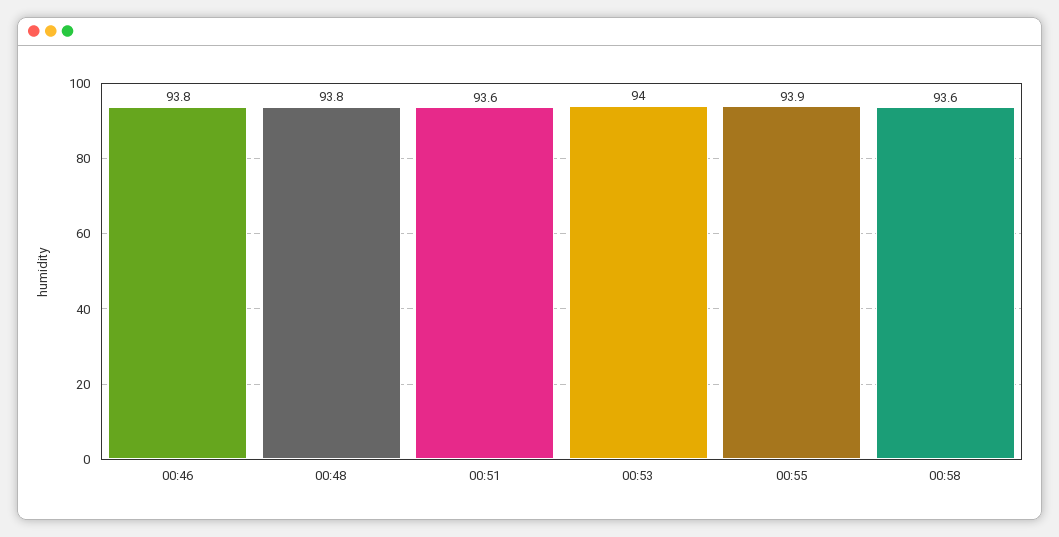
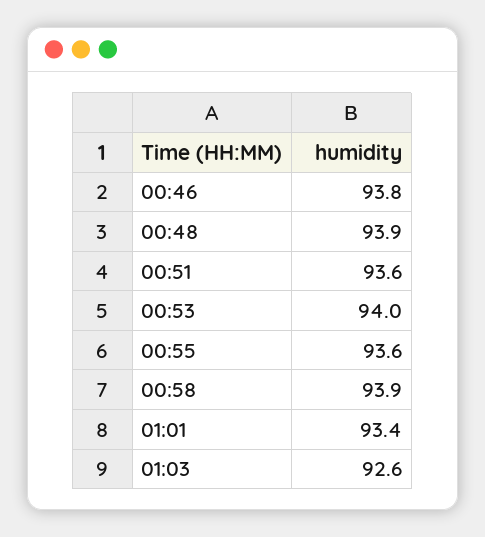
00:48: 93.8 -> 93.9
00:55: 93.9 -> 93.6
00:58: 93.6 -> 93.9
01:01: none -> 93.4
01:03: none -> 92.6

